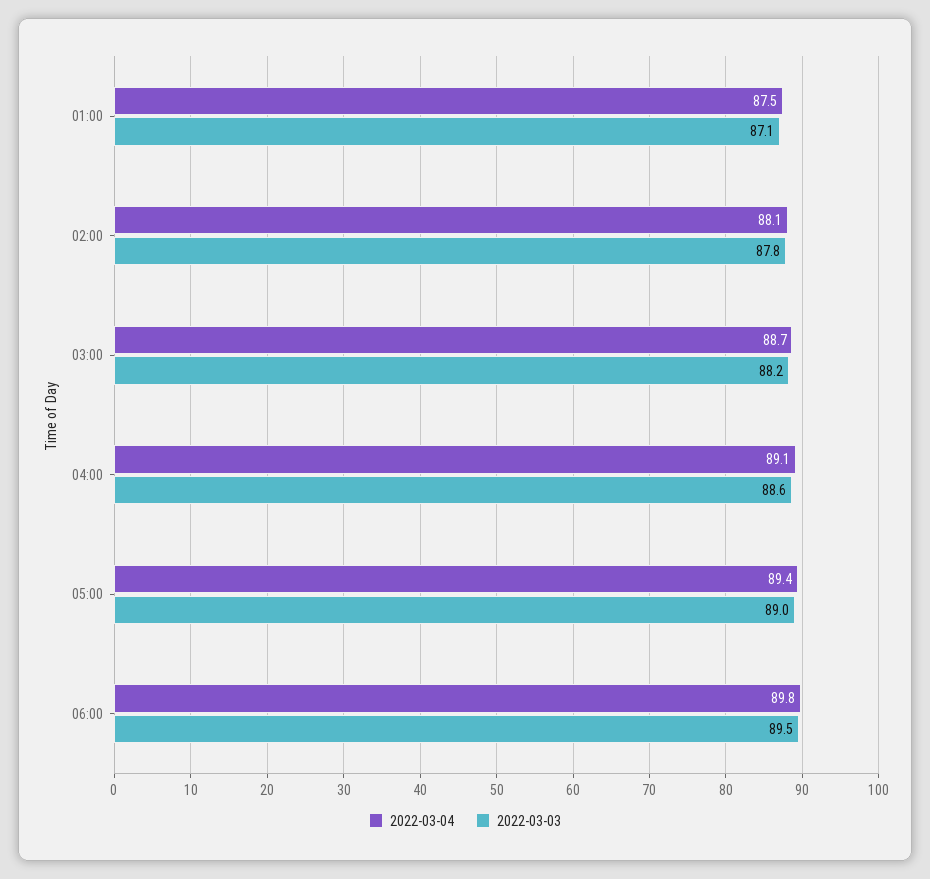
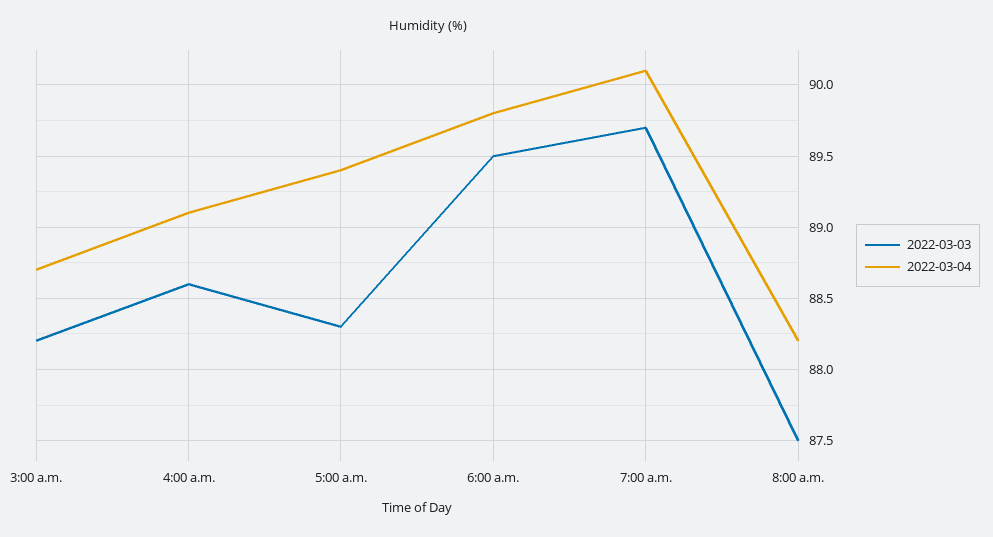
2022-03-04, 01:00: 87.5 -> none
2022-03-03, 01:00: 87.1 -> none
2022-03-04, 02:00: 88.1 -> none
2022-03-03, 02:00: 87.8 -> none
2022-03-03, 05:00: 89 -> 88.3
2022-03-03, 7:00 a.m.: none -> 89.7
2022-03-04, 7:00 a.m.: none -> 90.1
2022-03-03, 8:00 a.m.: none -> 87.5
2022-03-04, 8:00 a.m.: none -> 88.2

